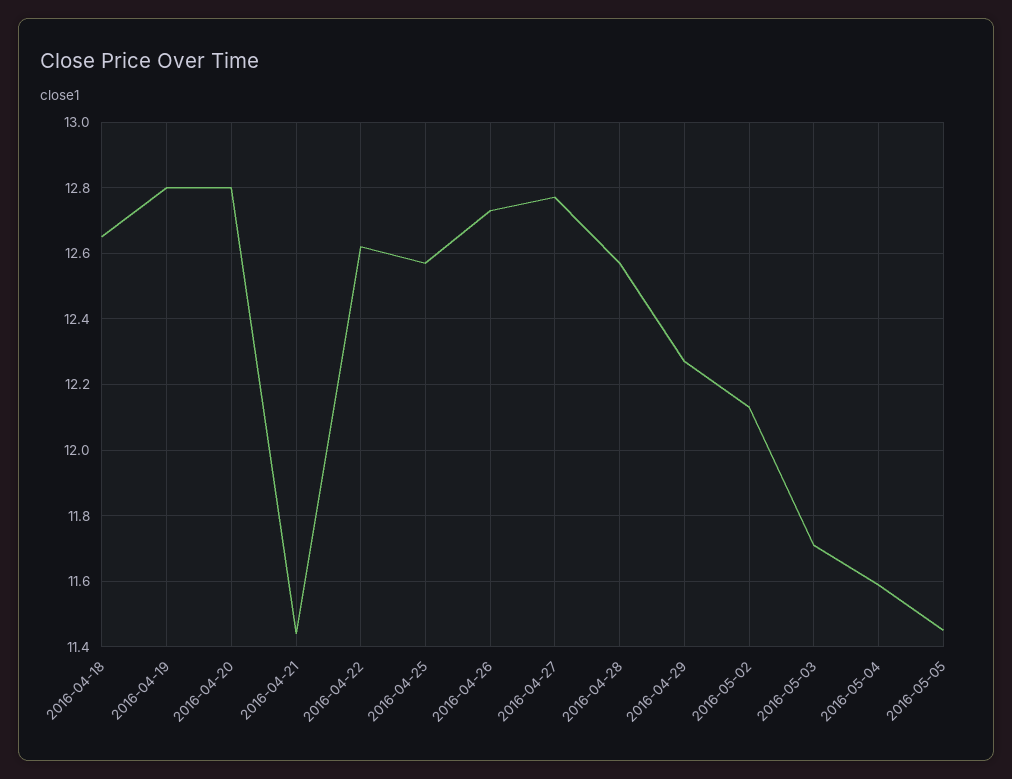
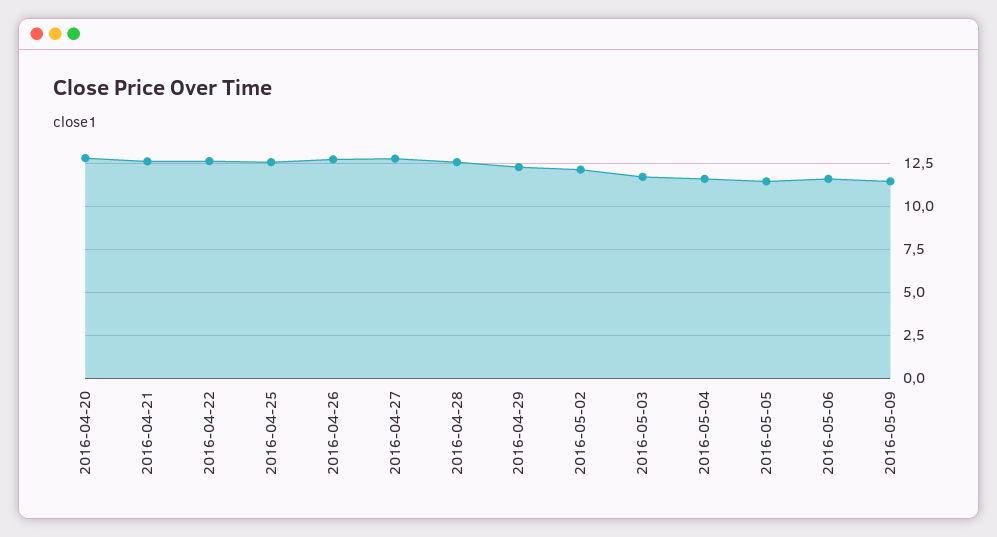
2016-04-18: 12.65 -> none
2016-04-19: 12.8 -> none
2016-04-21: 11.45 -> 12.5
2016-05-06: none -> 11.5
2016-05-09: none -> 11.5

